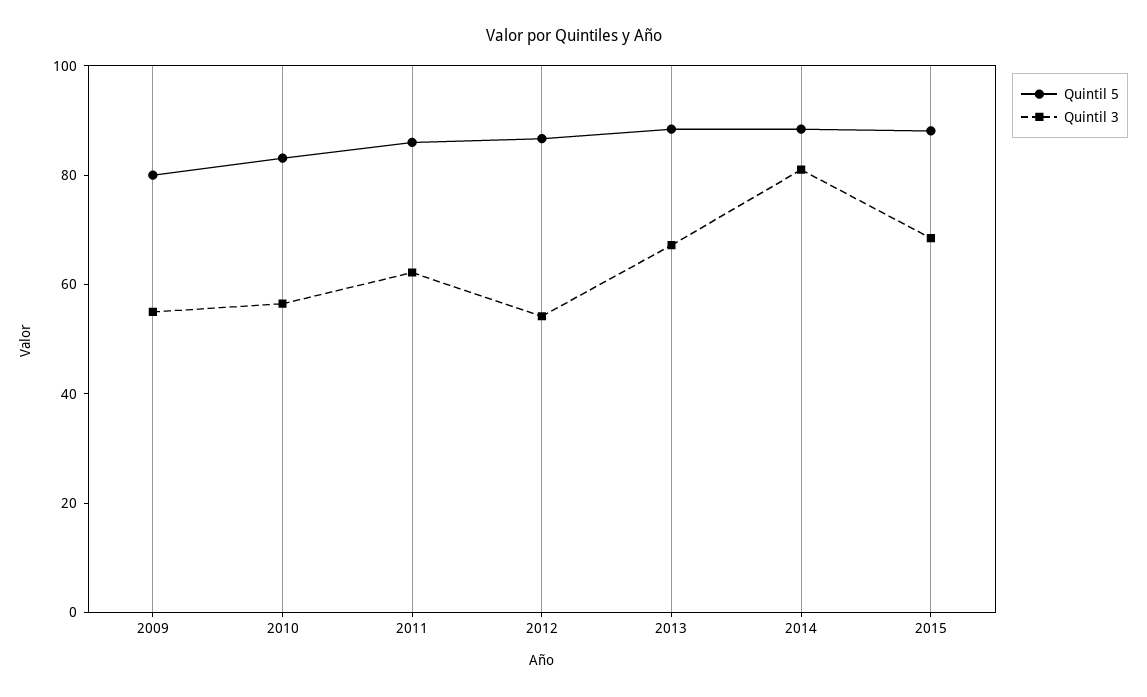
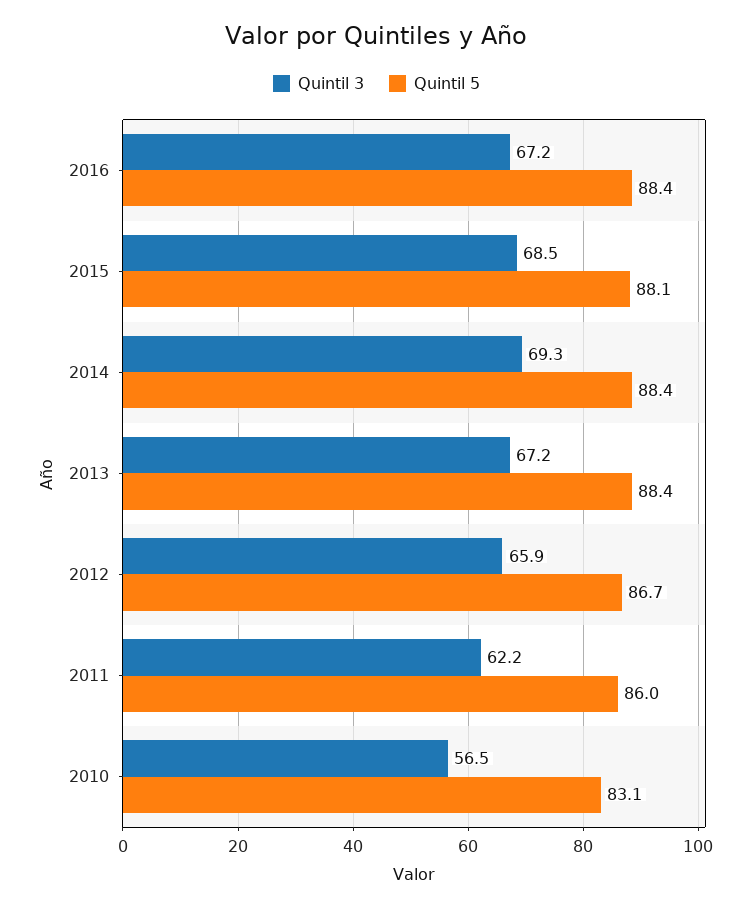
Quintil 5, 2009: 80 -> none
Quintil 3, 2009: 55 -> none
Quintil 3, 2012: 55 -> 65.9
Quintil 3, 2014: 80 -> 69.3
Quintil 3, 2016: none -> 67.2
Quintil 5, 2016: none -> 88.4

